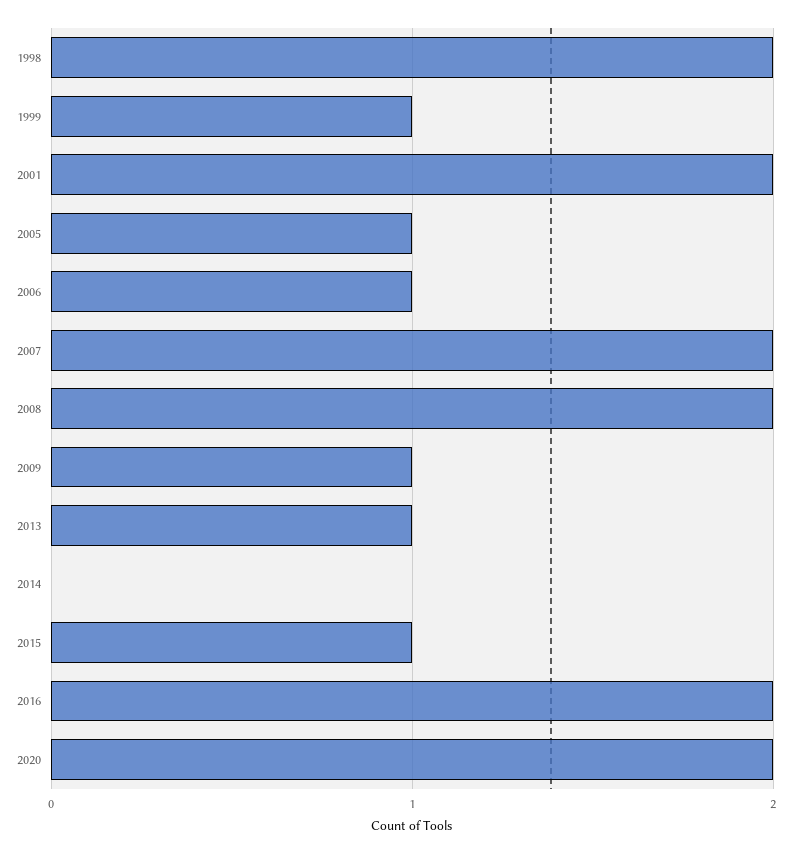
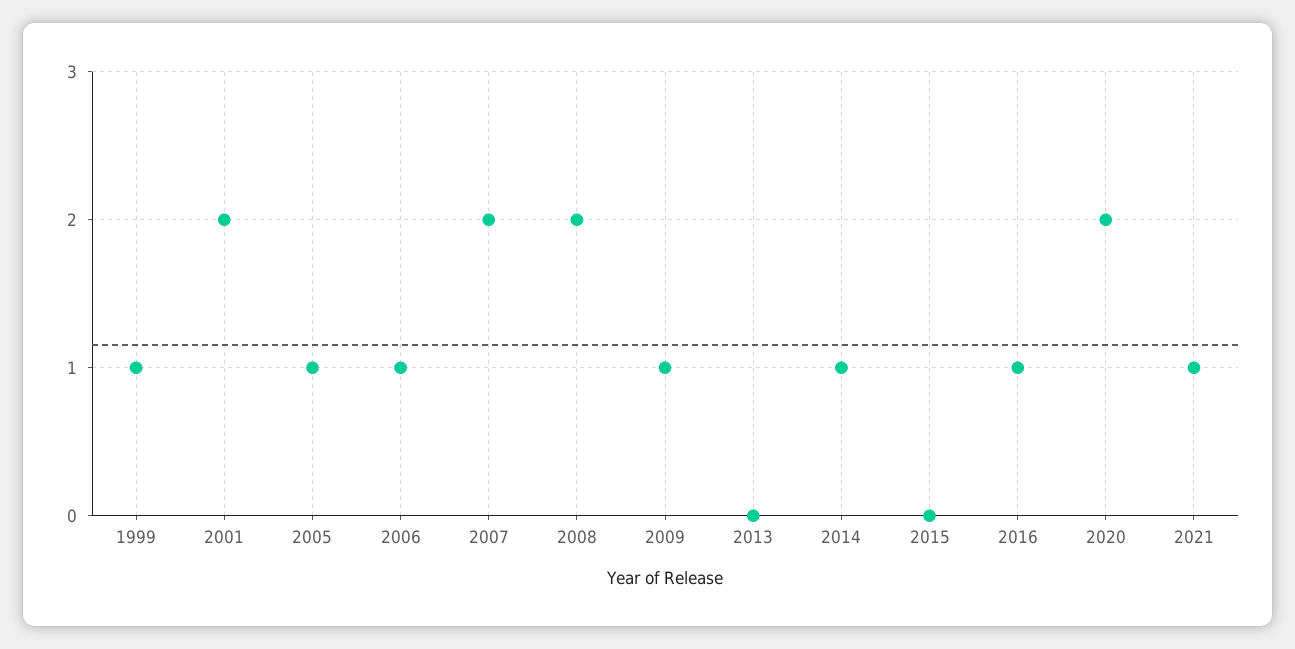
1998: 2 -> none
2013: 1 -> 0
2014: 0 -> 1
2015: 1 -> 0
2016: 2 -> 1
2021: none -> 1

